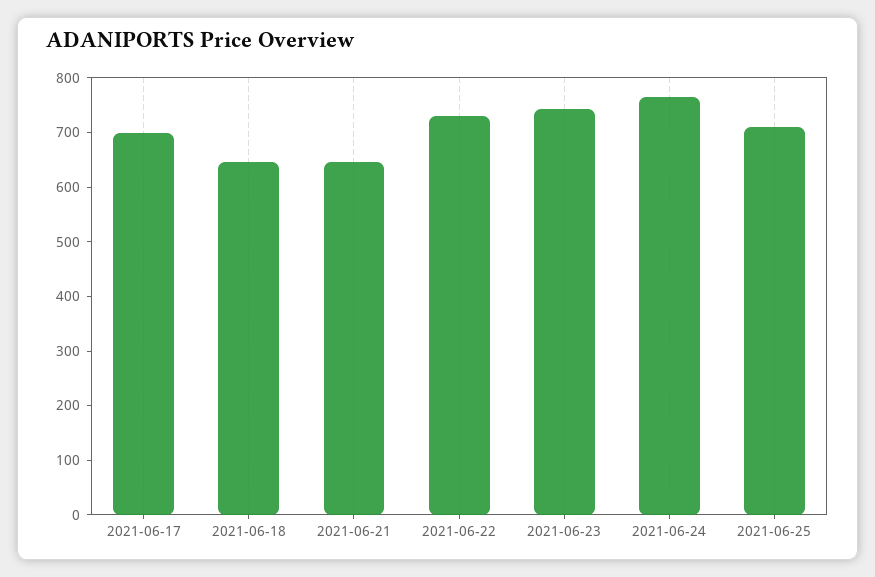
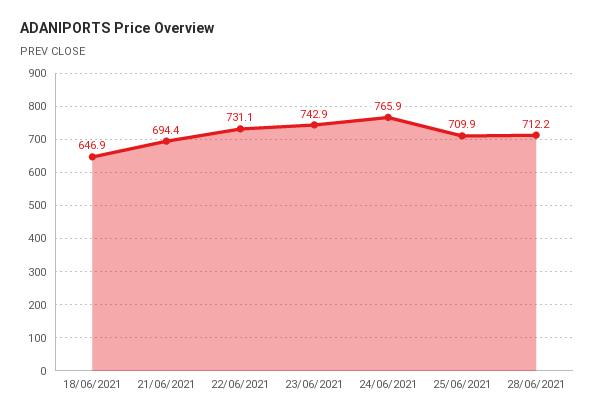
2021-06-17: 700 -> none
2021-06-21: 640 -> 694.4
28/06/2021: none -> 712.2

